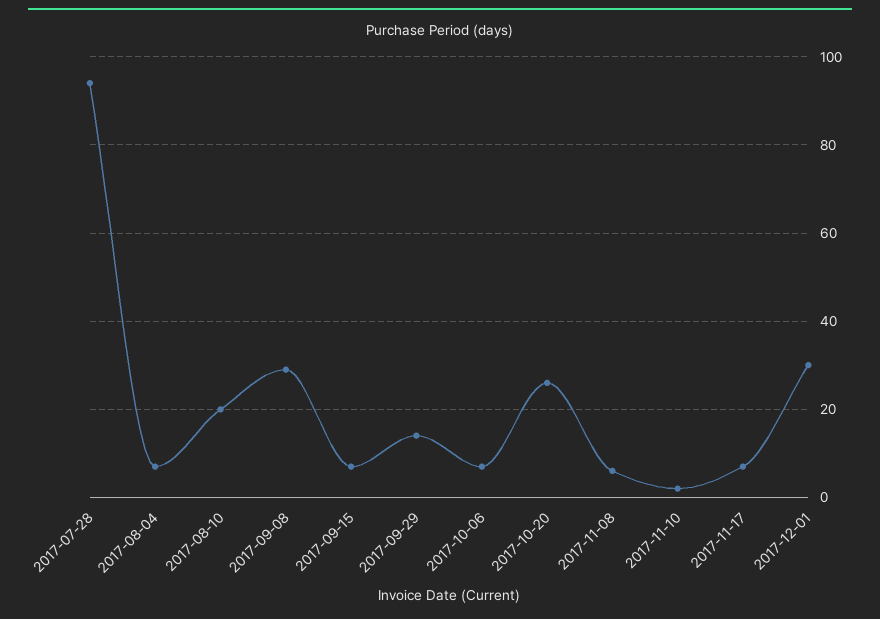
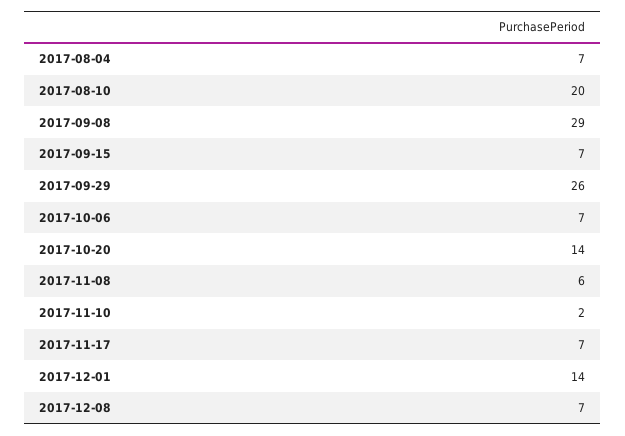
2017-07-28: 95 -> none
2017-09-29: 15 -> 26
2017-10-20: 25 -> 14
2017-12-01: 30 -> 14
2017-12-08: none -> 7

